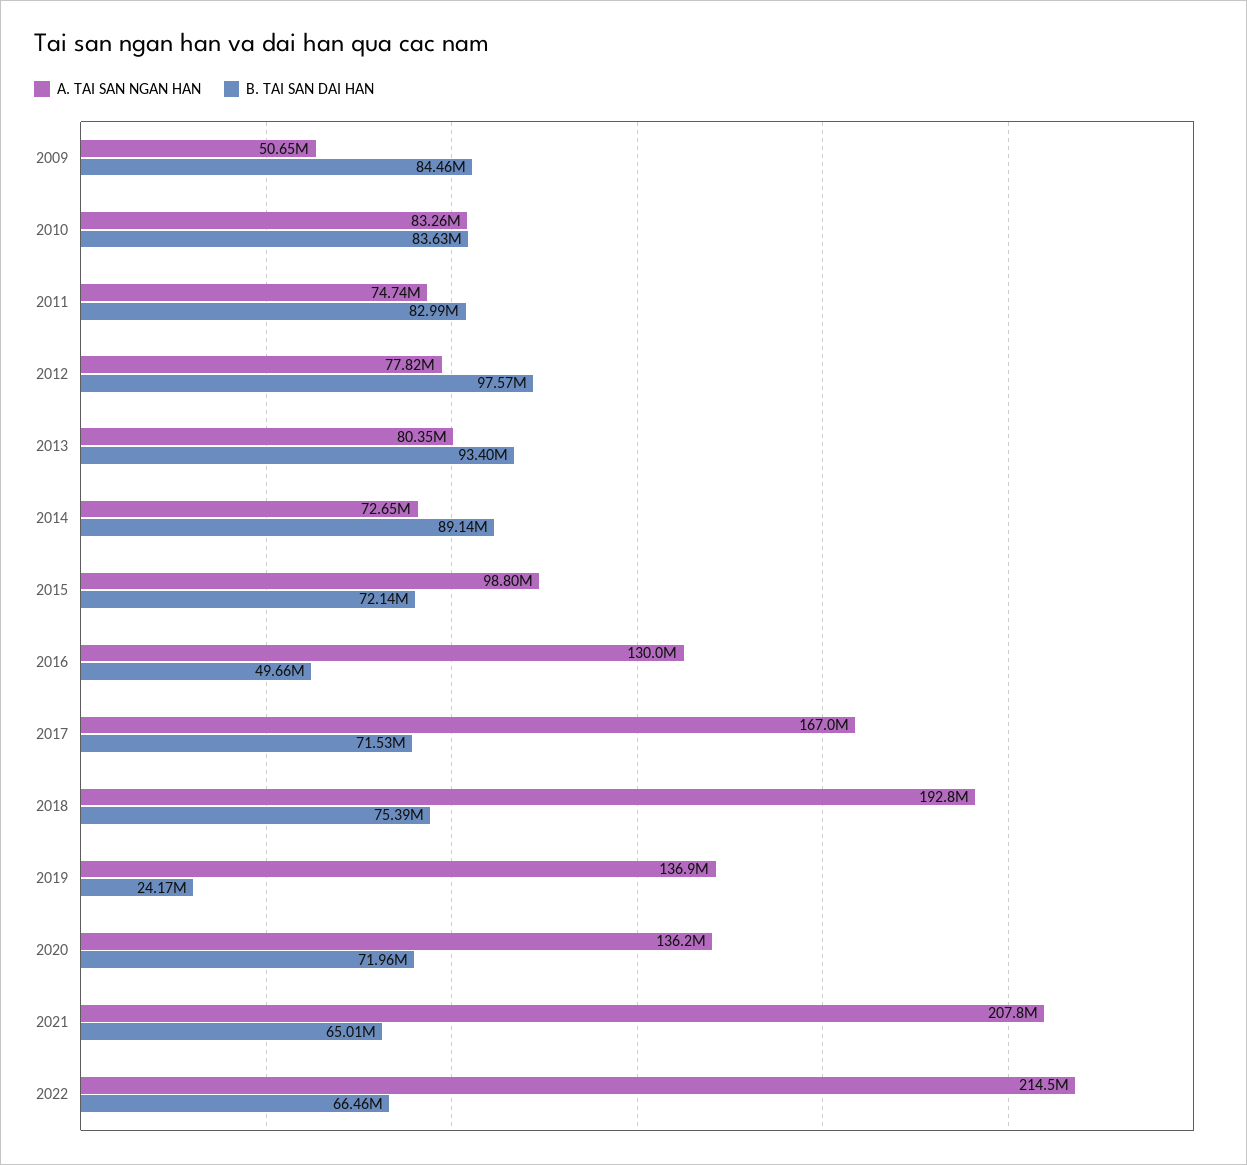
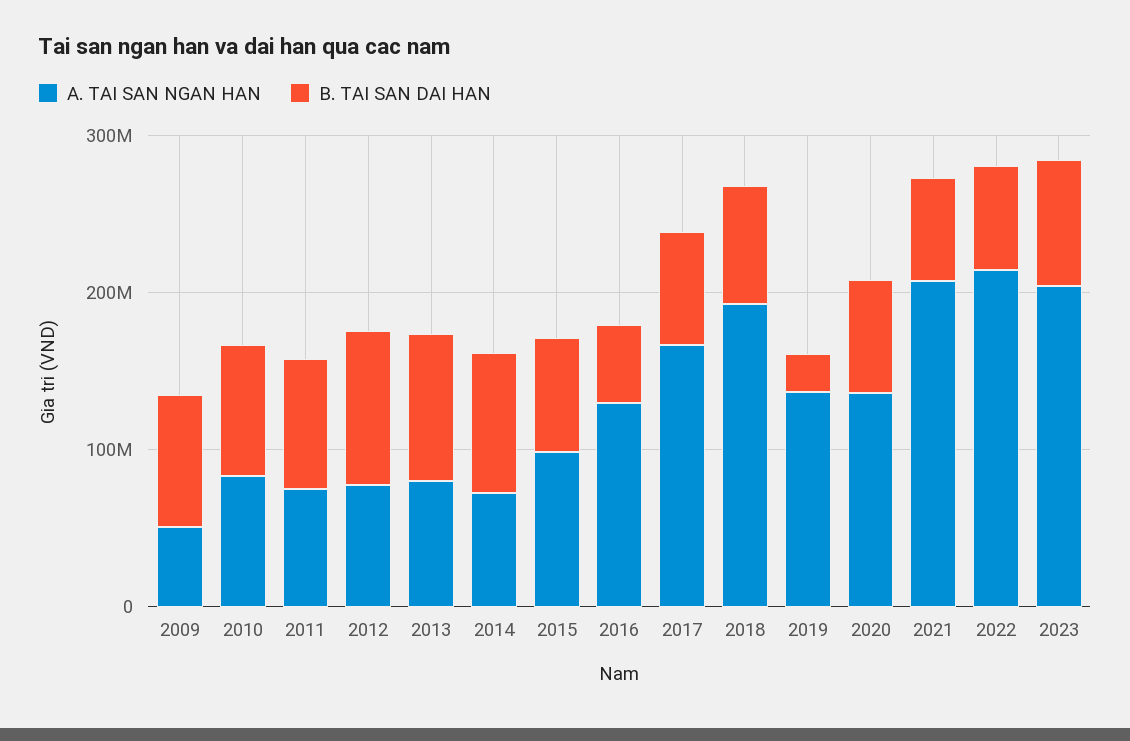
A. TAI SAN NGAN HAN, 2023: none -> 200000000
B. TAI SAN DAI HAN, 2023: none -> 80000000

